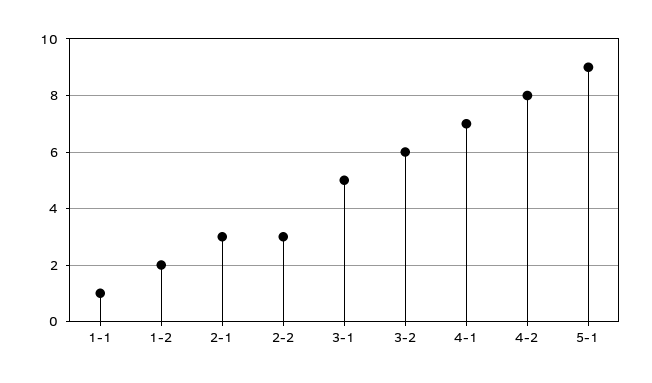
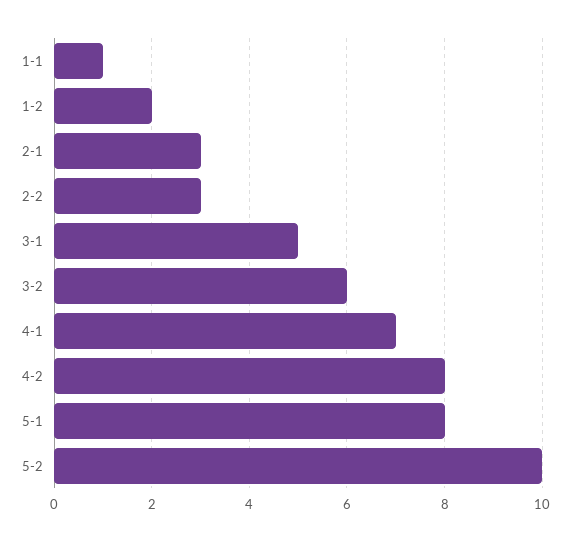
5-1: 9 -> 8
5-2: none -> 10

